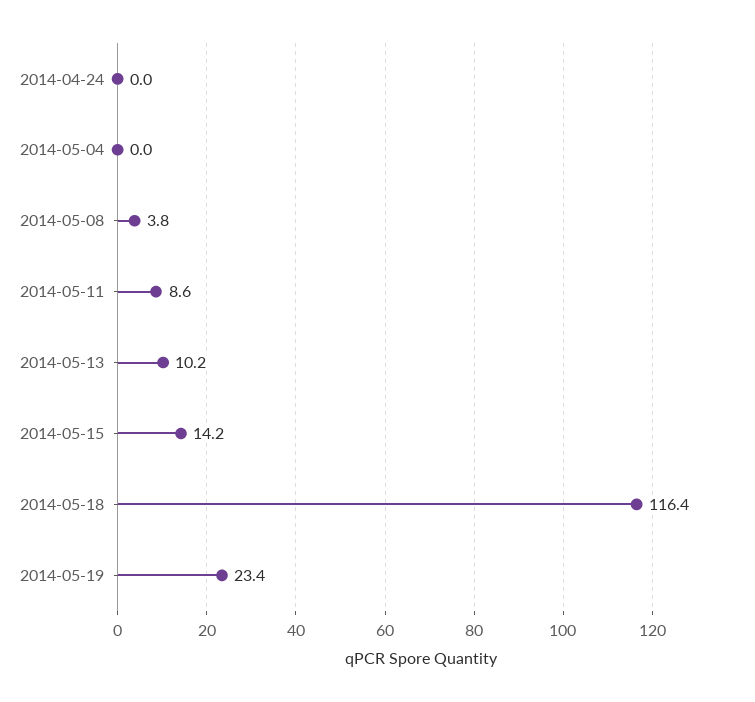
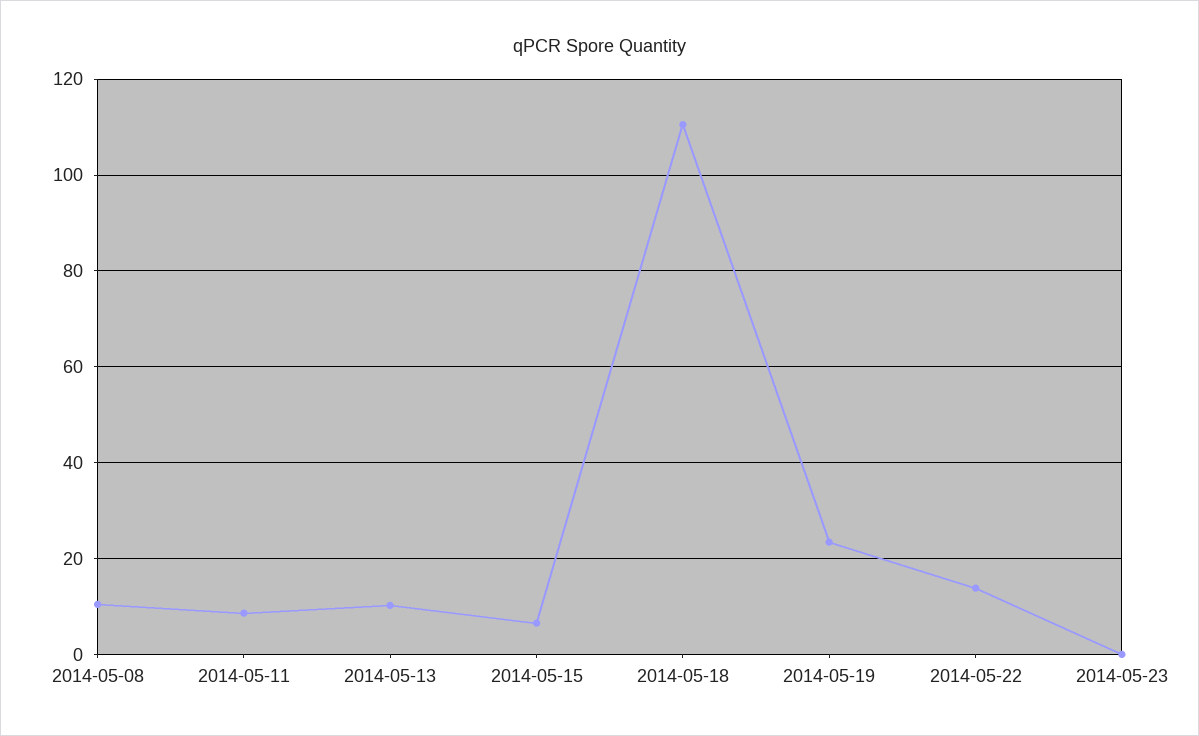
2014-04-24: 0 -> none
2014-05-04: 0 -> none
2014-05-08: 3.8 -> 10
2014-05-15: 14.2 -> 6
2014-05-18: 116.4 -> 110
2014-05-22: none -> 14
2014-05-23: none -> 0

